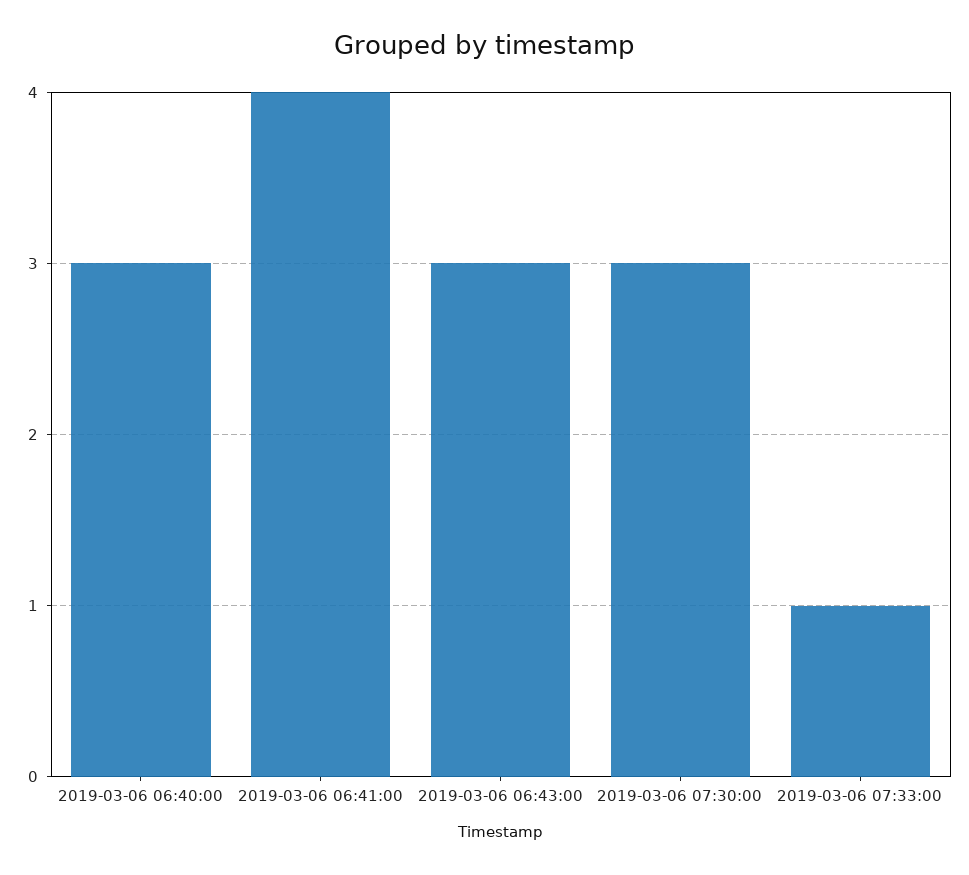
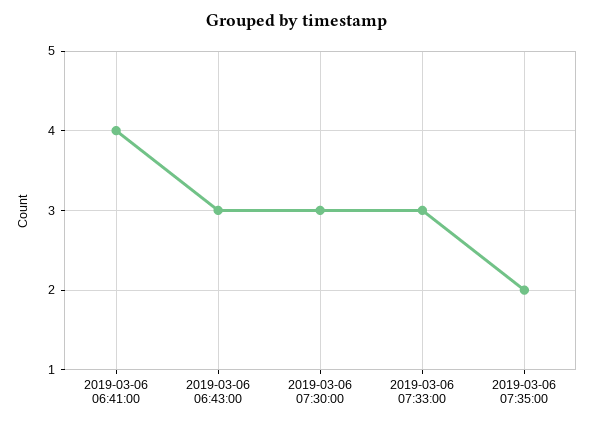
2019-03-06 06:40:00: 3 -> none
2019-03-06 07:33:00: 1 -> 3
2019-03-06 07:35:00: none -> 2

